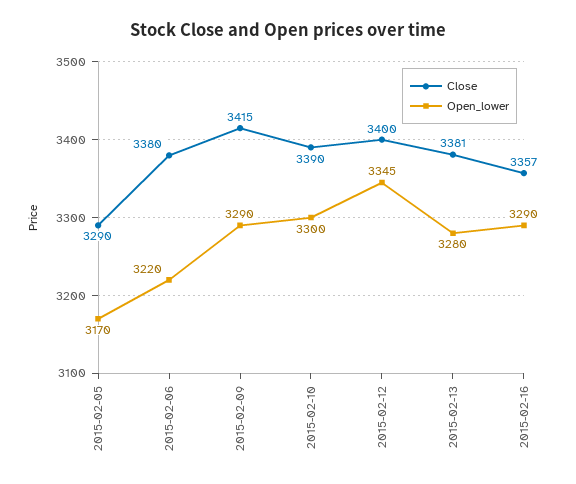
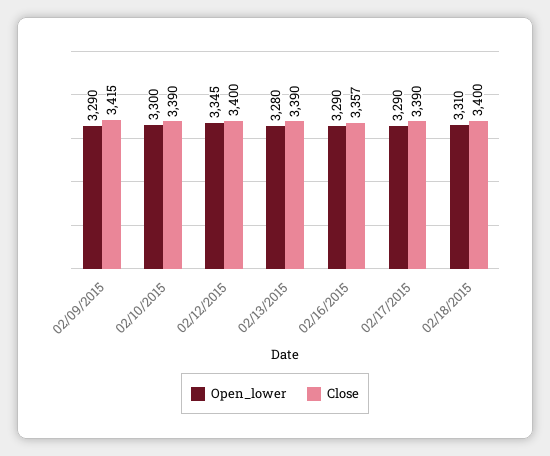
Close, 2015-02-05: 3290 -> none
Open_lower, 2015-02-05: 3170 -> none
Close, 2015-02-06: 3380 -> none
Open_lower, 2015-02-06: 3220 -> none
Close, 2015-02-13: 3381 -> 3390
Open_lower, 02/17/2015: none -> 3290
Close, 02/17/2015: none -> 3390
Open_lower, 02/18/2015: none -> 3310
Close, 02/18/2015: none -> 3400

